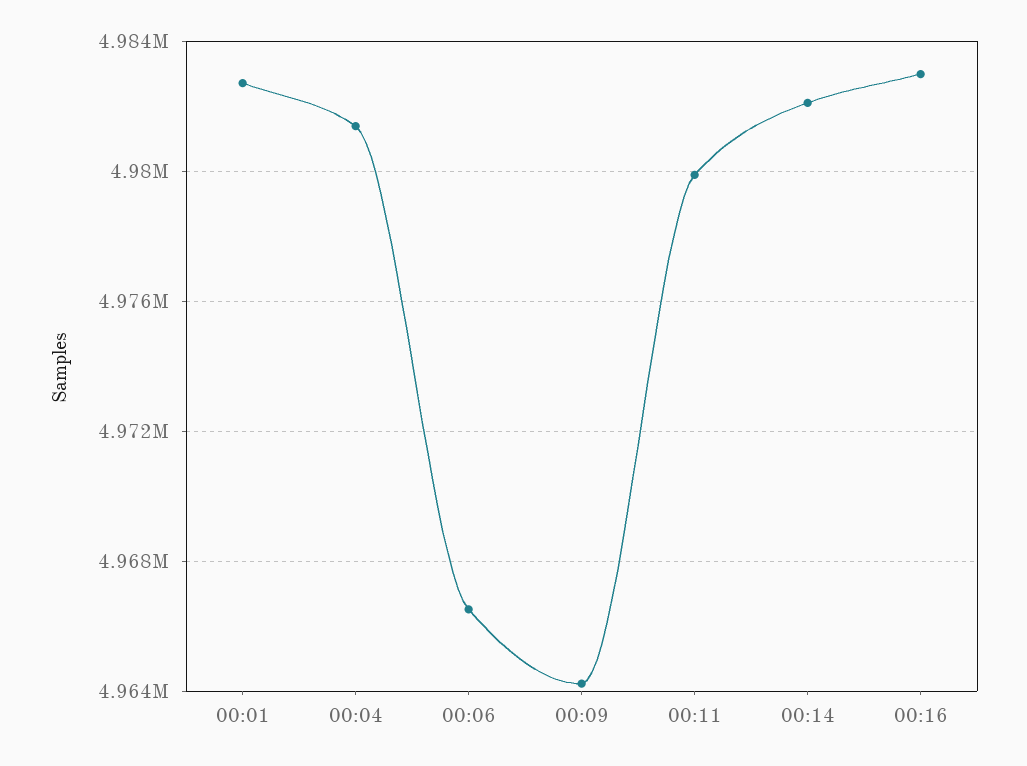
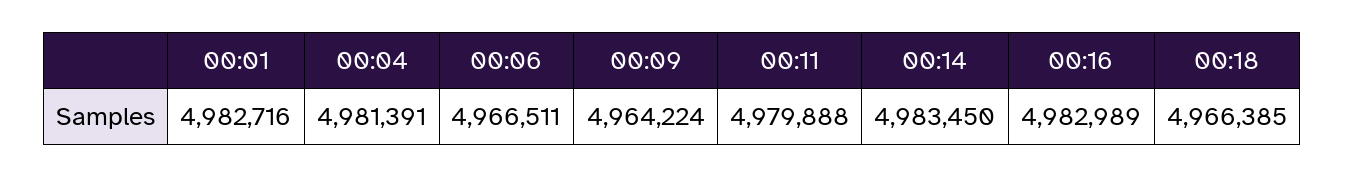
00:14: 4982000 -> 4983450
00:18: none -> 4966385

